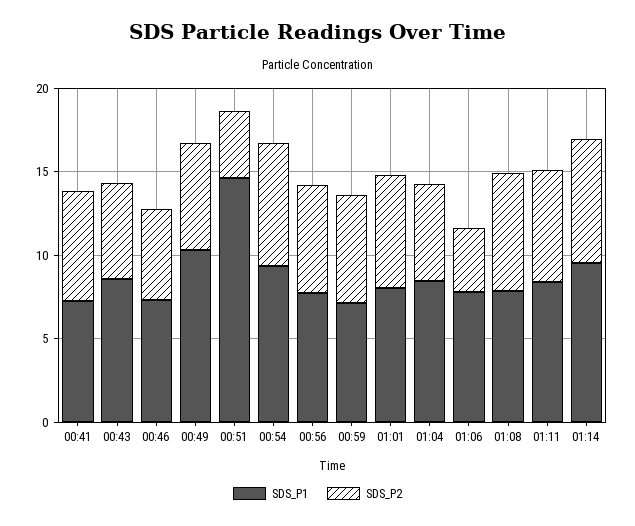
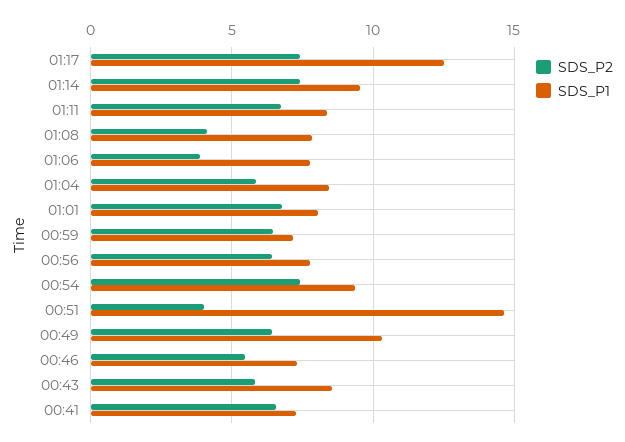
SDS_P2, 01:08: 7 -> 4
SDS_P2, 01:17: none -> 7.5
SDS_P1, 01:17: none -> 12.5

